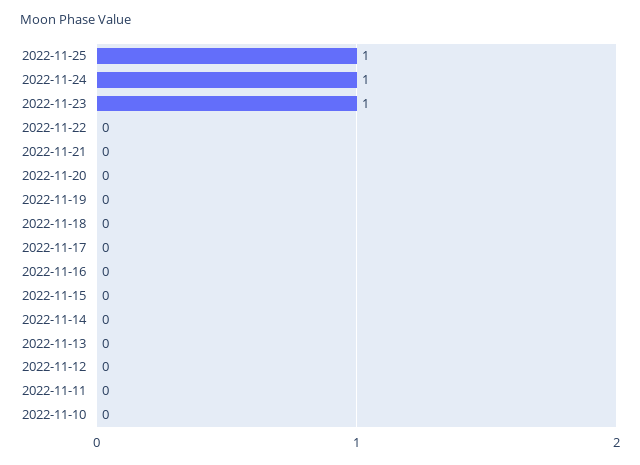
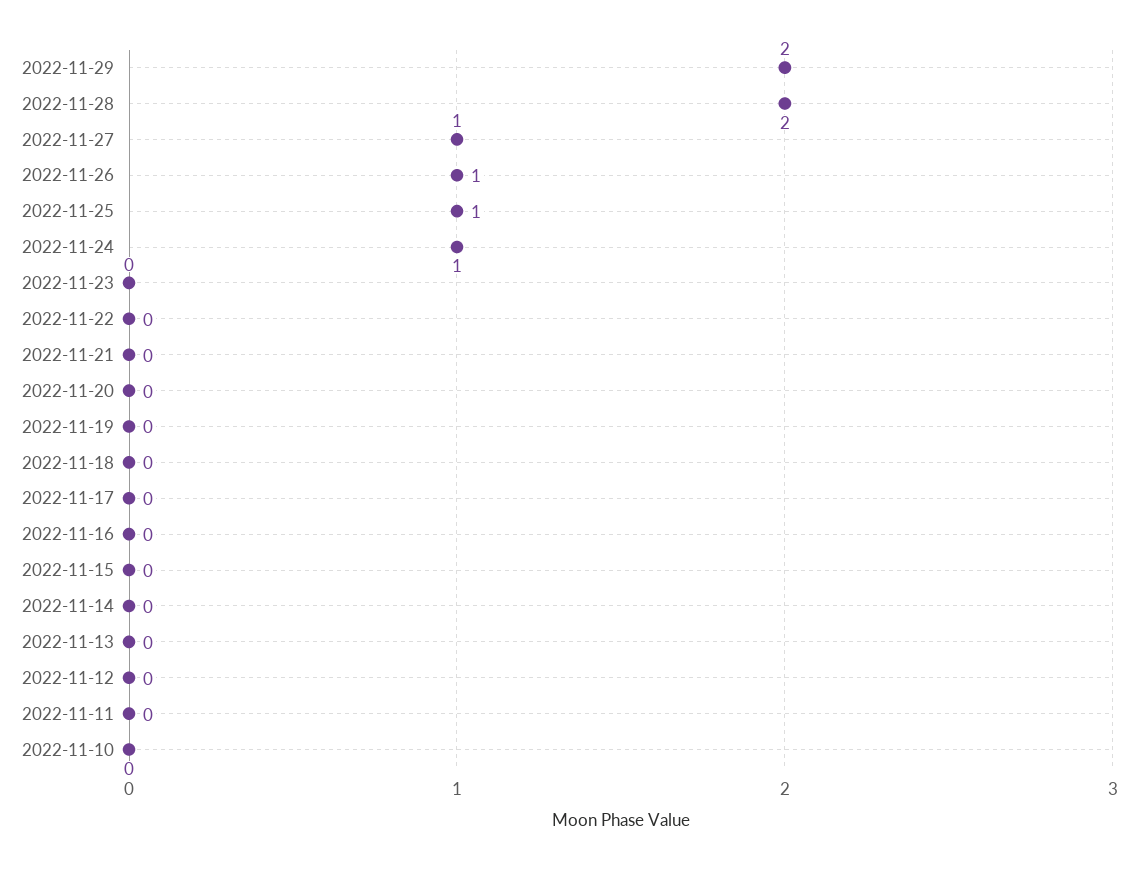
2022-11-23: 1 -> 0
2022-11-29: none -> 2
2022-11-28: none -> 2
2022-11-27: none -> 1
2022-11-26: none -> 1

